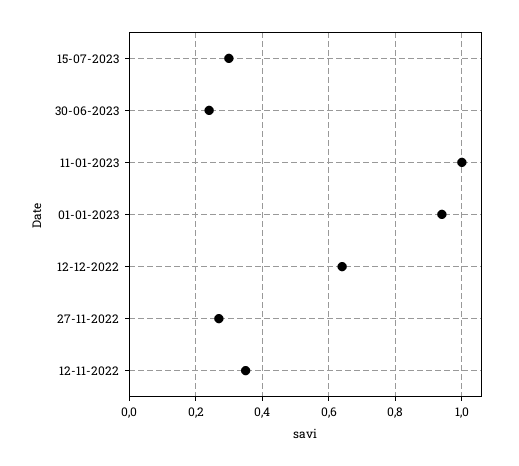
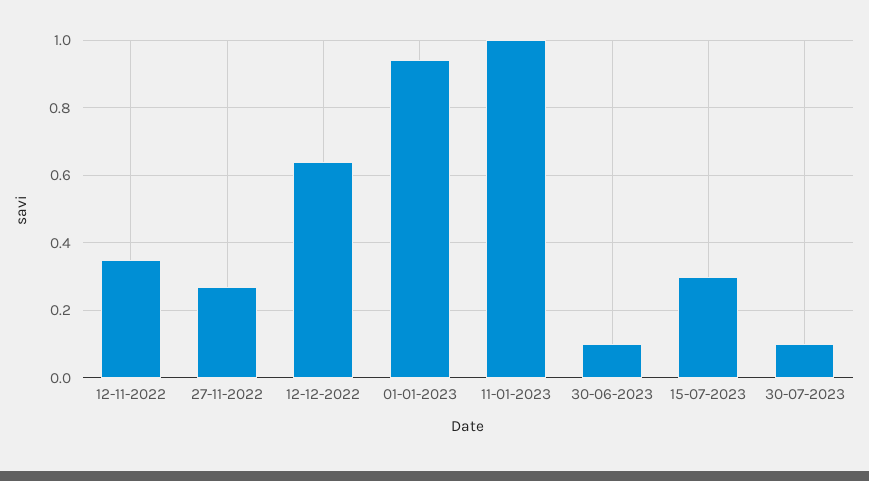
30-06-2023: 0.25 -> 0.1
30-07-2023: none -> 0.1

